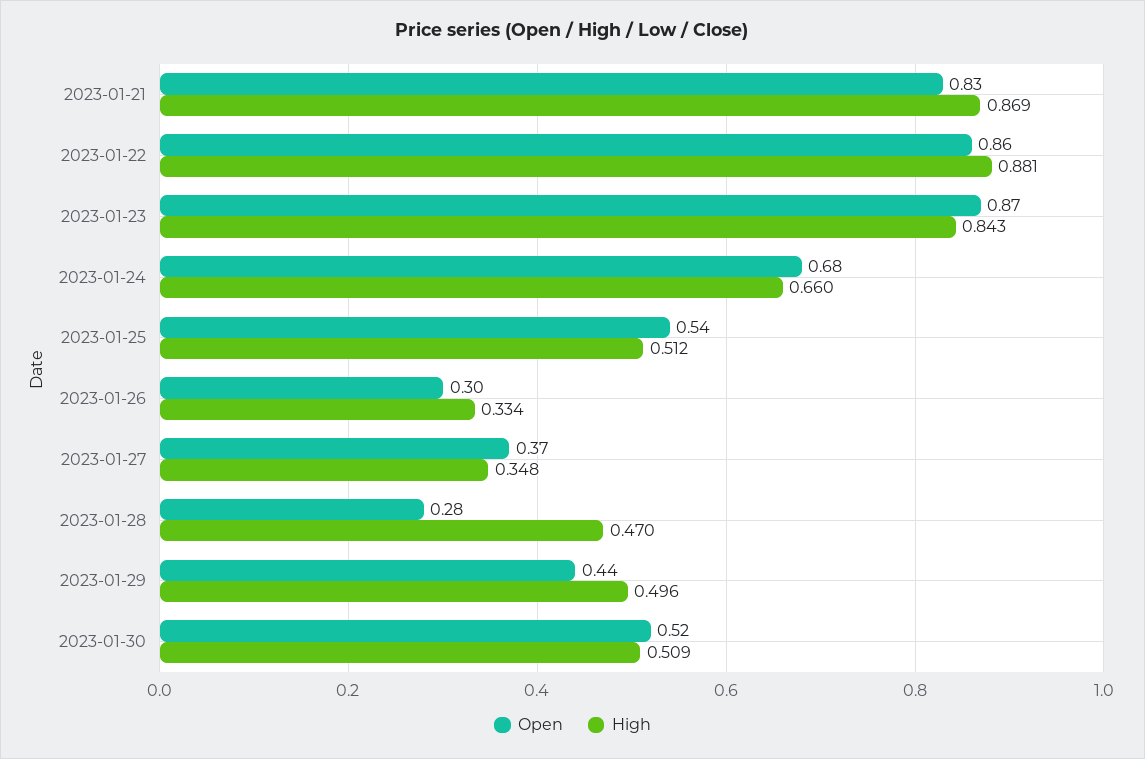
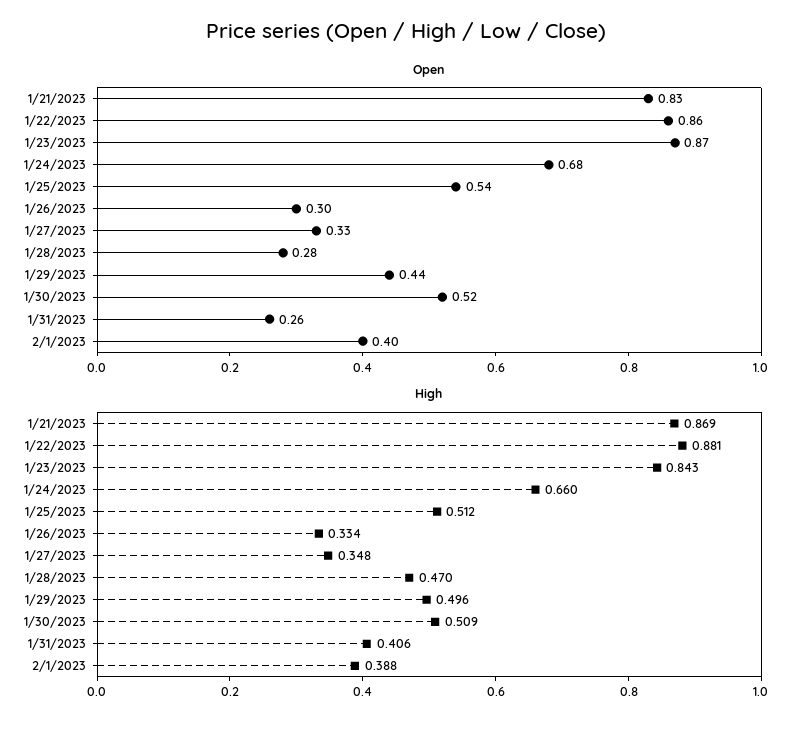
Open, 2023-01-27: 0.37 -> 0.33
Open, 1/31/2023: none -> 0.26
Open, 2/1/2023: none -> 0.4
High, 1/31/2023: none -> 0.406
High, 2/1/2023: none -> 0.388

